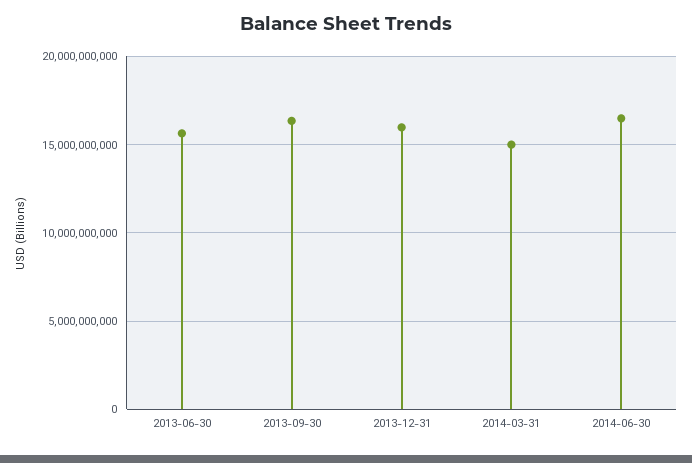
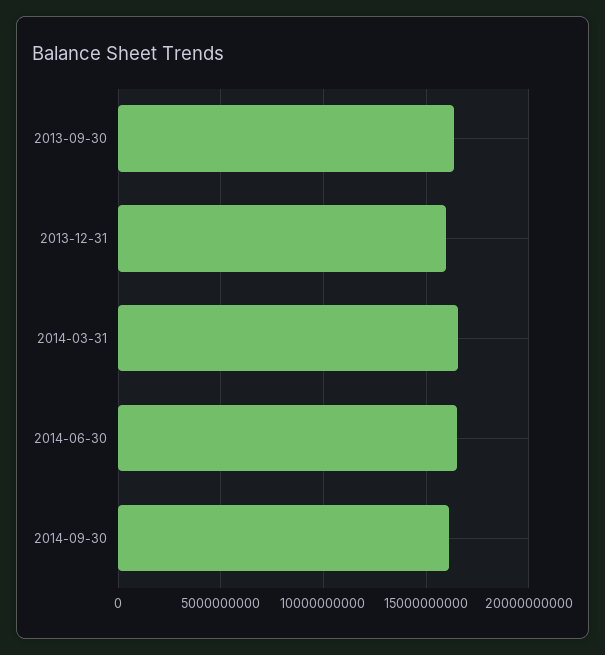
2013-06-30: 15500000000 -> none
2014-03-31: 15000000000 -> 16500000000
2014-09-30: none -> 16000000000

